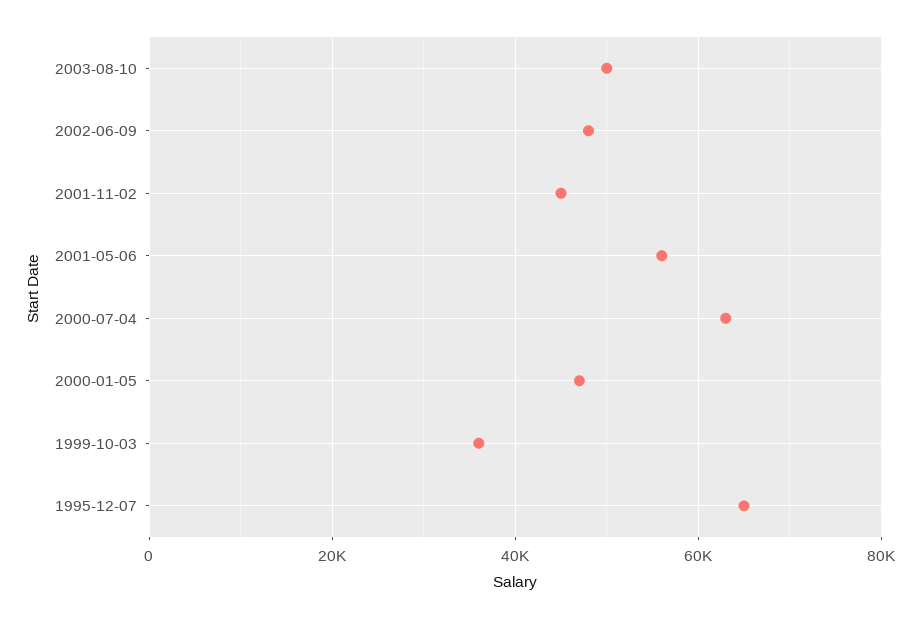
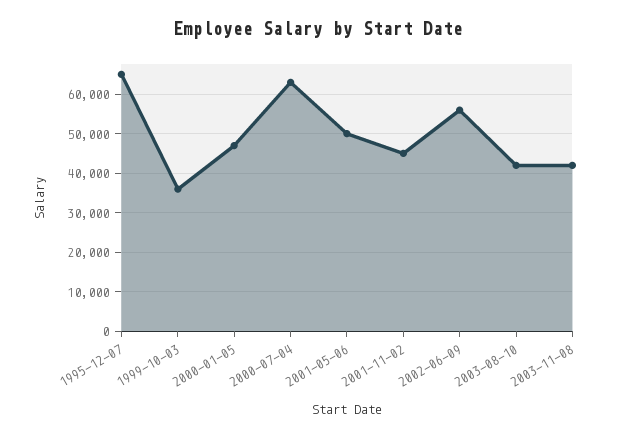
2003-08-10: 50000 -> 42000
2002-06-09: 48000 -> 56000
2001-05-06: 56000 -> 50000
2003-11-08: none -> 42000

